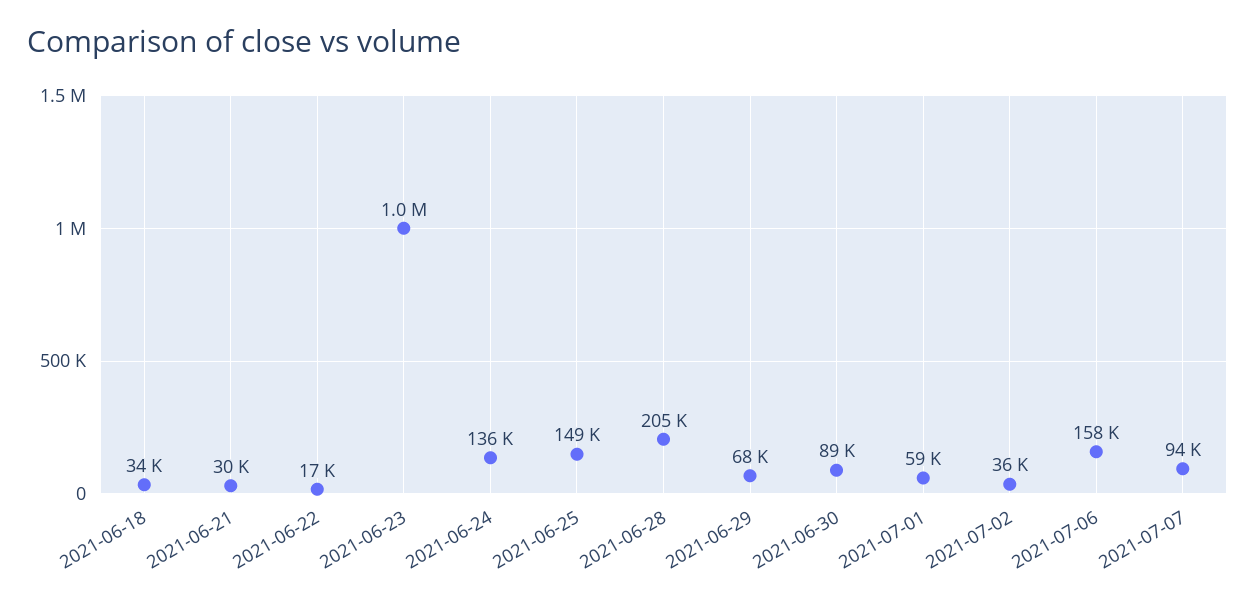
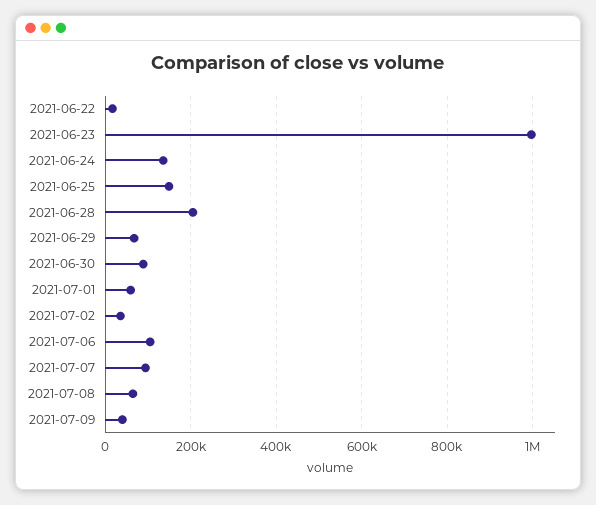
2021-06-18: 34000 -> none
2021-06-21: 30000 -> none
2021-07-06: 158000 -> 100000
2021-07-08: none -> 60000
2021-07-09: none -> 40000

